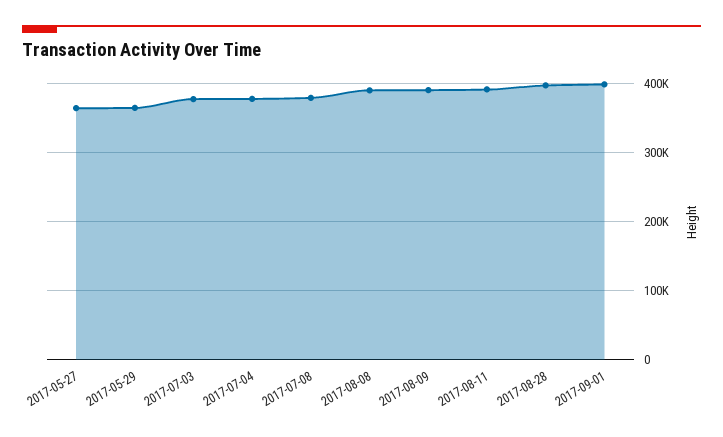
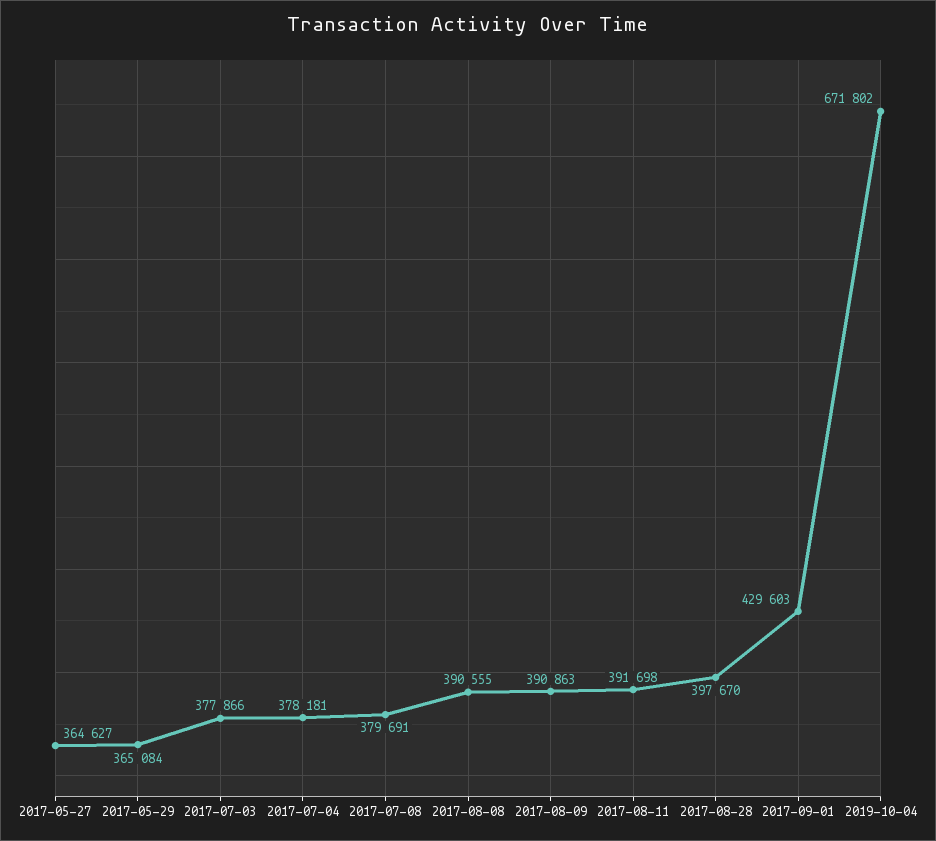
2017-09-01: 400000 -> 429603
2019-10-04: none -> 671802

